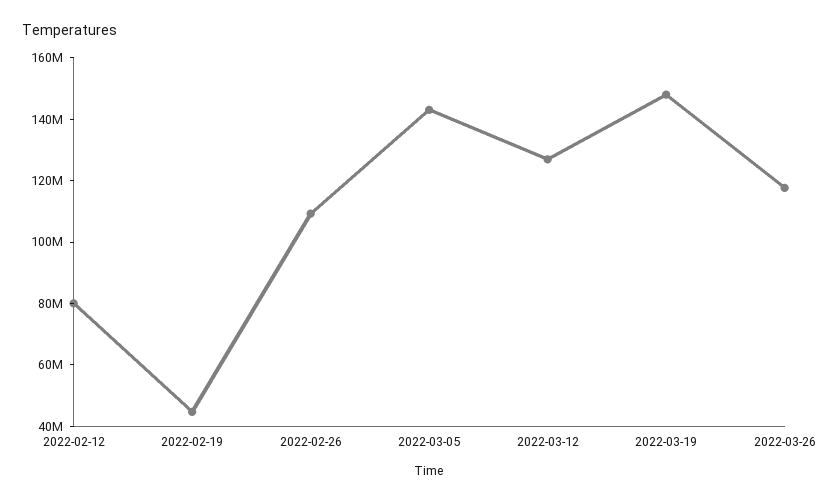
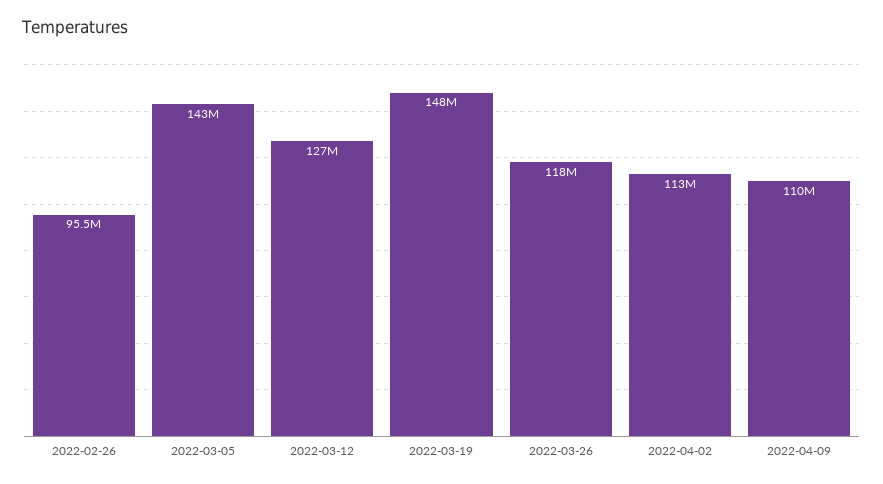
2022-02-12: 80000000 -> none
2022-02-19: 45000000 -> none
2022-02-26: 110000000 -> 95500000
2022-04-02: none -> 113000000
2022-04-09: none -> 110000000

